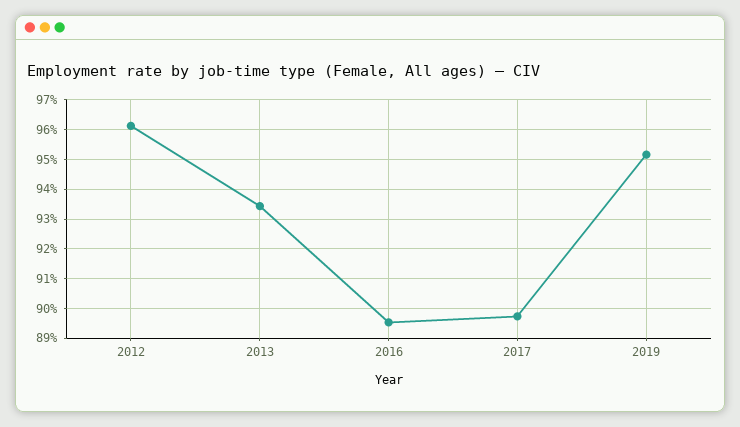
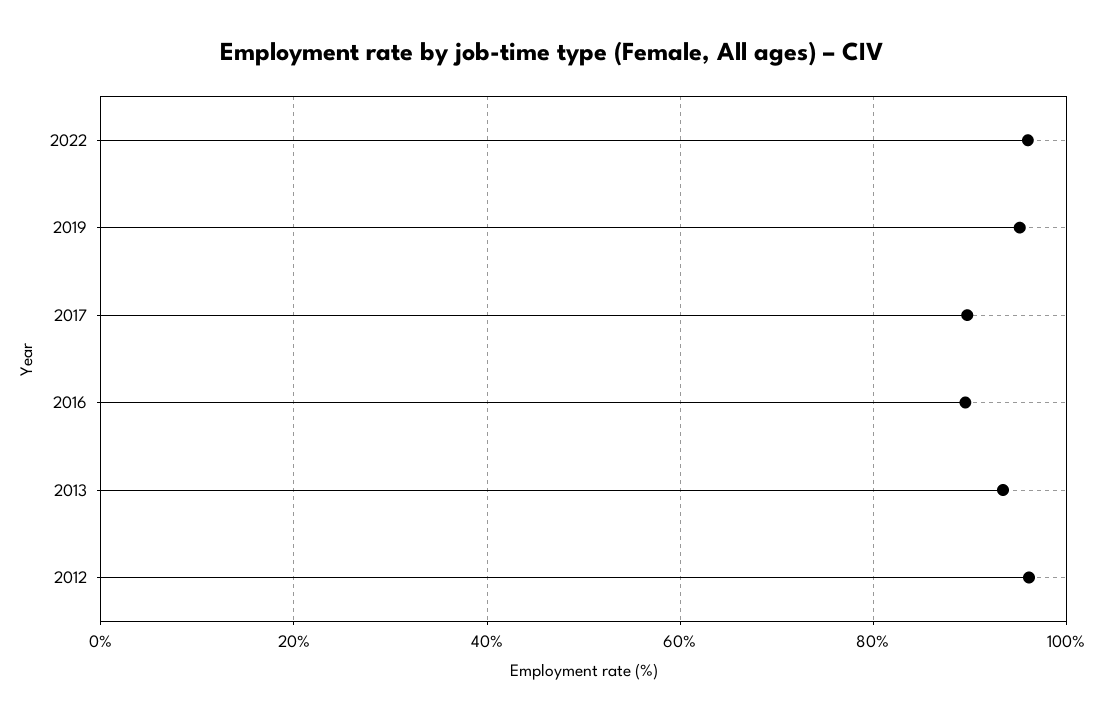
2022: none -> 96

